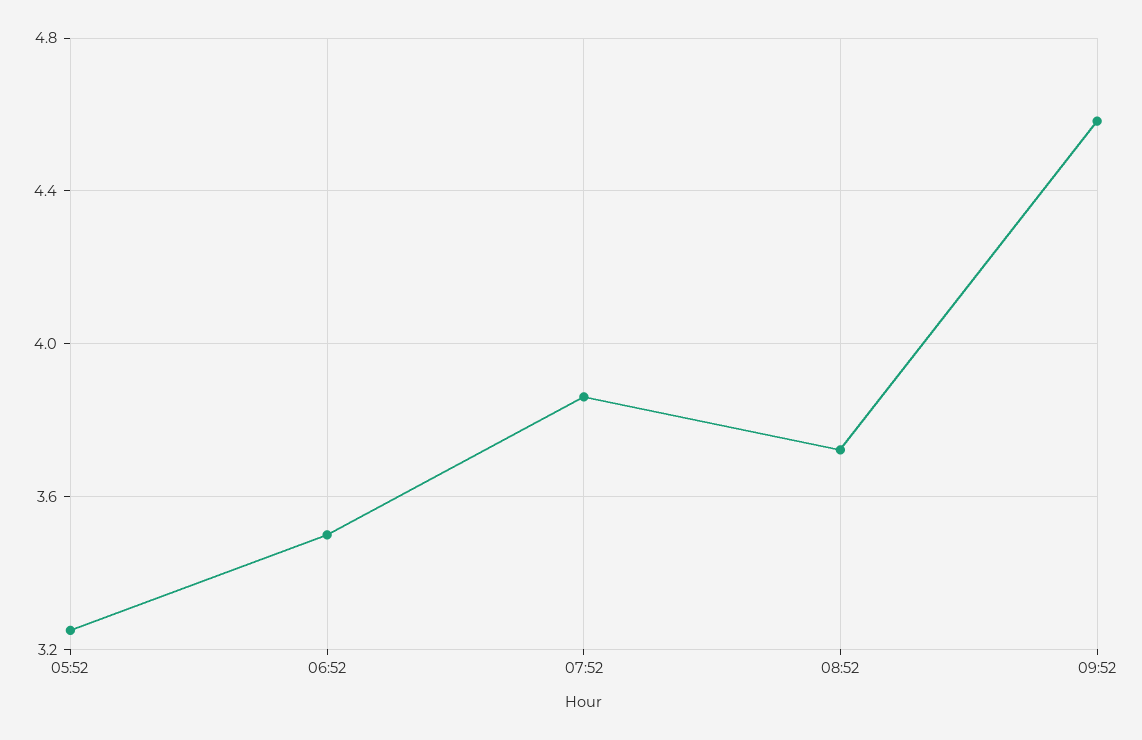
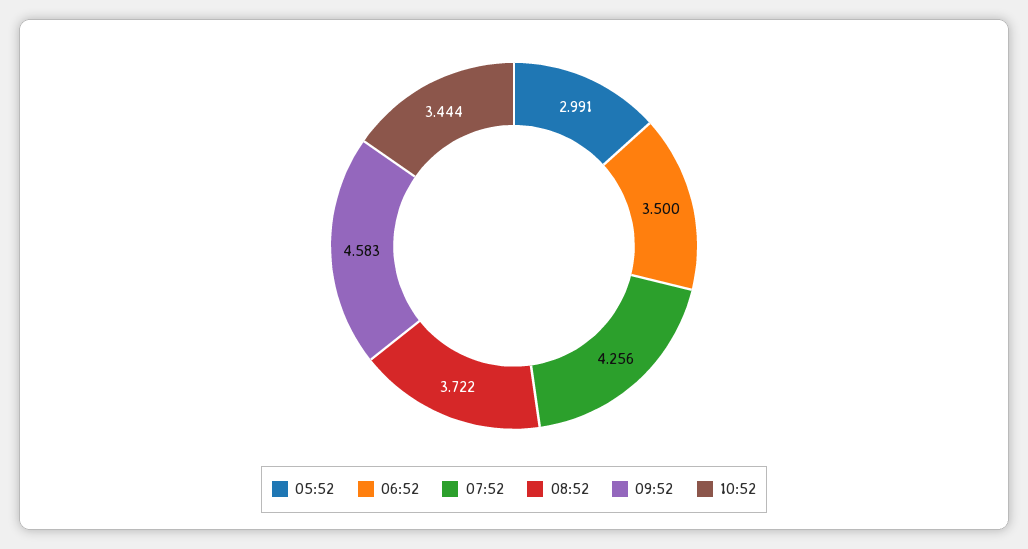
05:52: 3.25 -> 2.991
07:52: 3.85 -> 4.256
10:52: none -> 3.444

